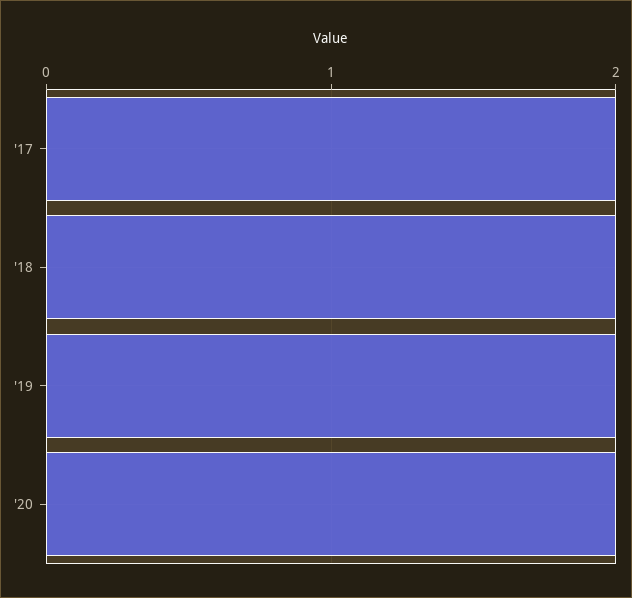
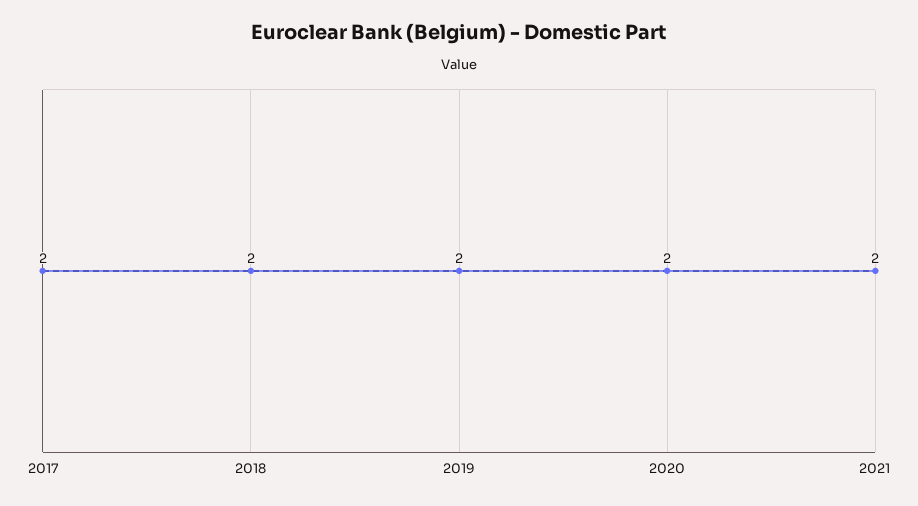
2021: none -> 2

